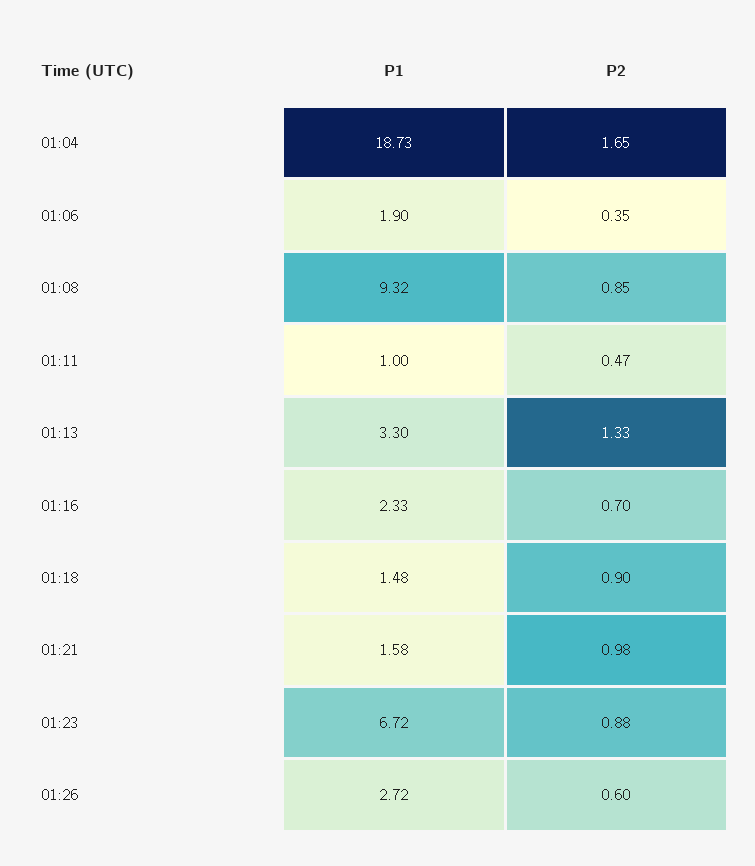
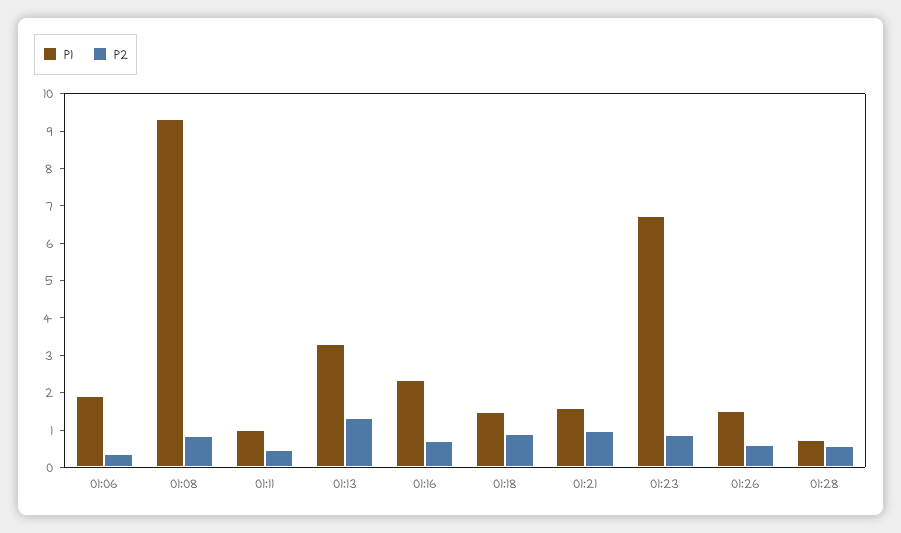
P1, 01:04: 18.73 -> none
P2, 01:04: 1.65 -> none
P1, 01:26: 2.72 -> 1.5
P1, 01:28: none -> 0.75
P2, 01:28: none -> 0.5

